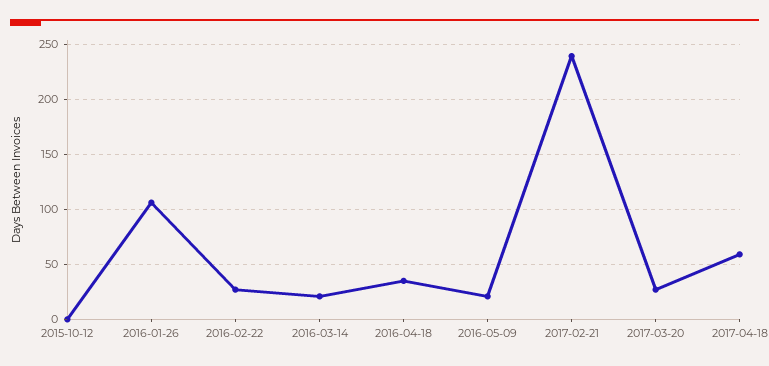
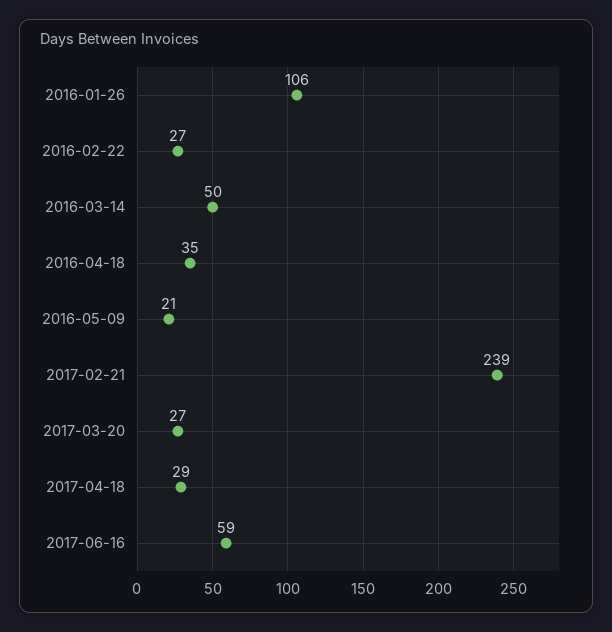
2015-10-12: 0 -> none
2016-03-14: 20 -> 50
2017-04-18: 60 -> 29
2017-06-16: none -> 59

